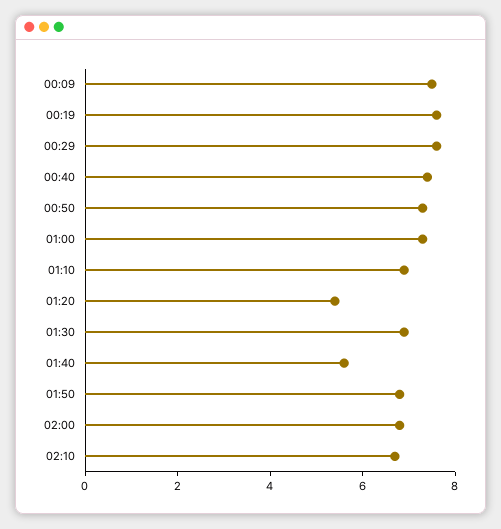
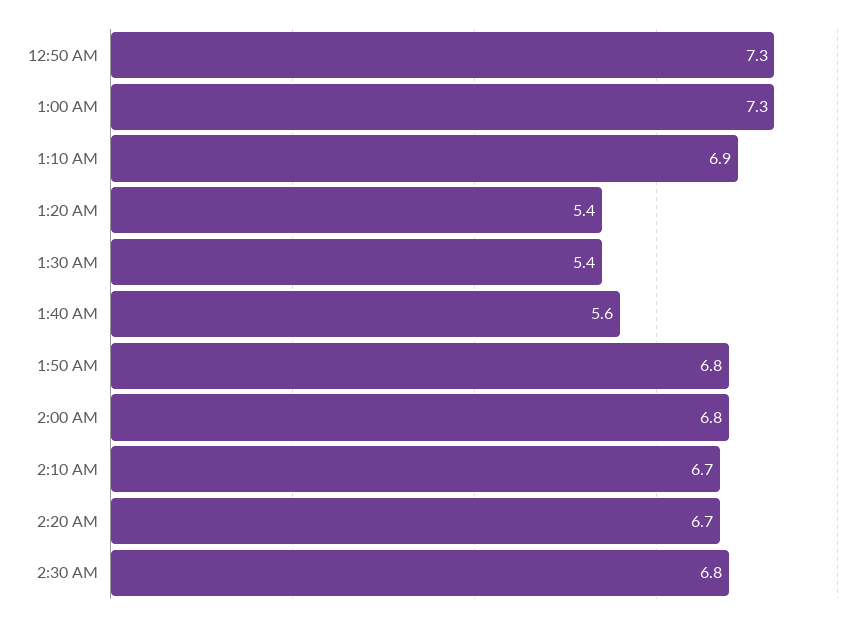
00:09: 7.5 -> none
00:19: 7.5 -> none
00:29: 7.5 -> none
00:40: 7.5 -> none
01:30: 7 -> 5.4
2:20 AM: none -> 6.7
2:30 AM: none -> 6.8

